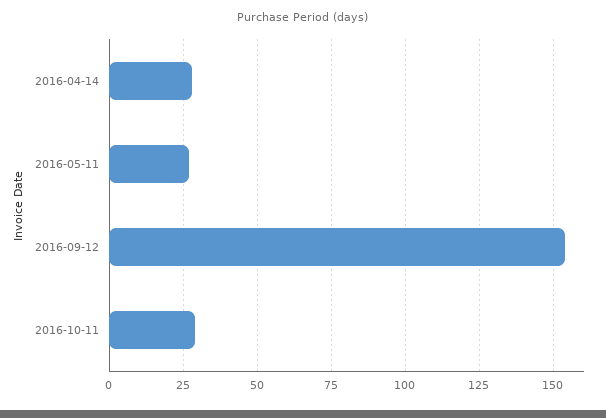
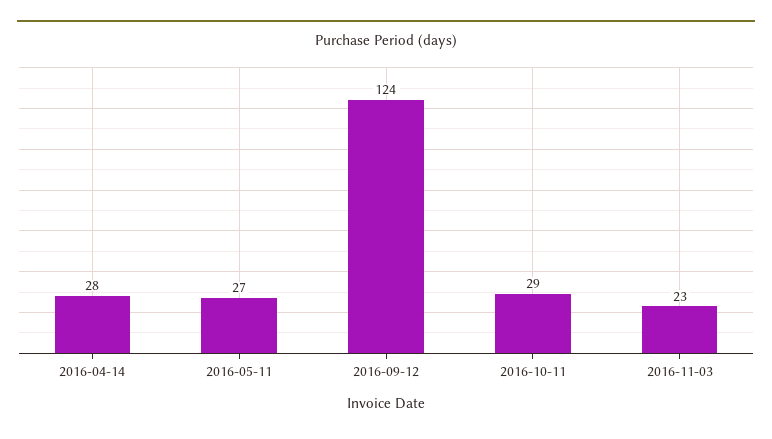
2016-09-12: 155 -> 124
2016-11-03: none -> 23

